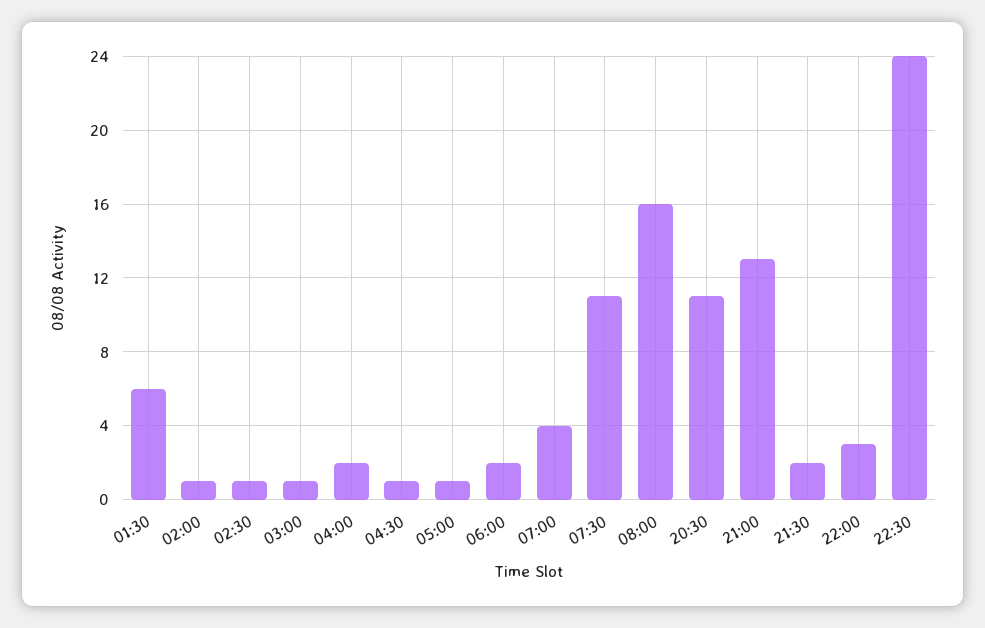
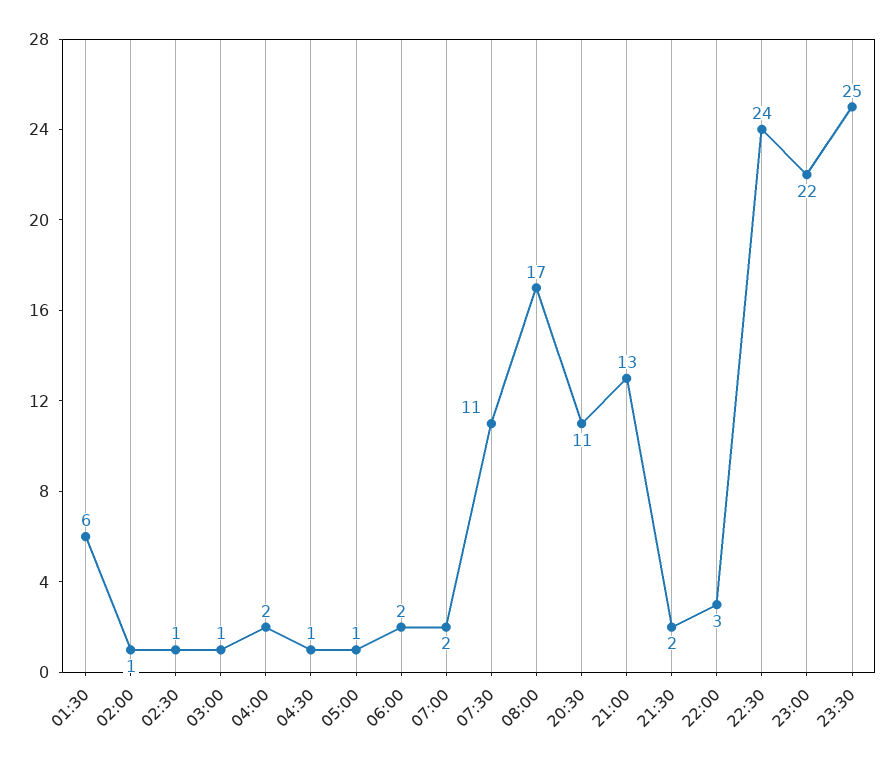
07:00: 4 -> 2
08:00: 16 -> 17
23:00: none -> 22
23:30: none -> 25

